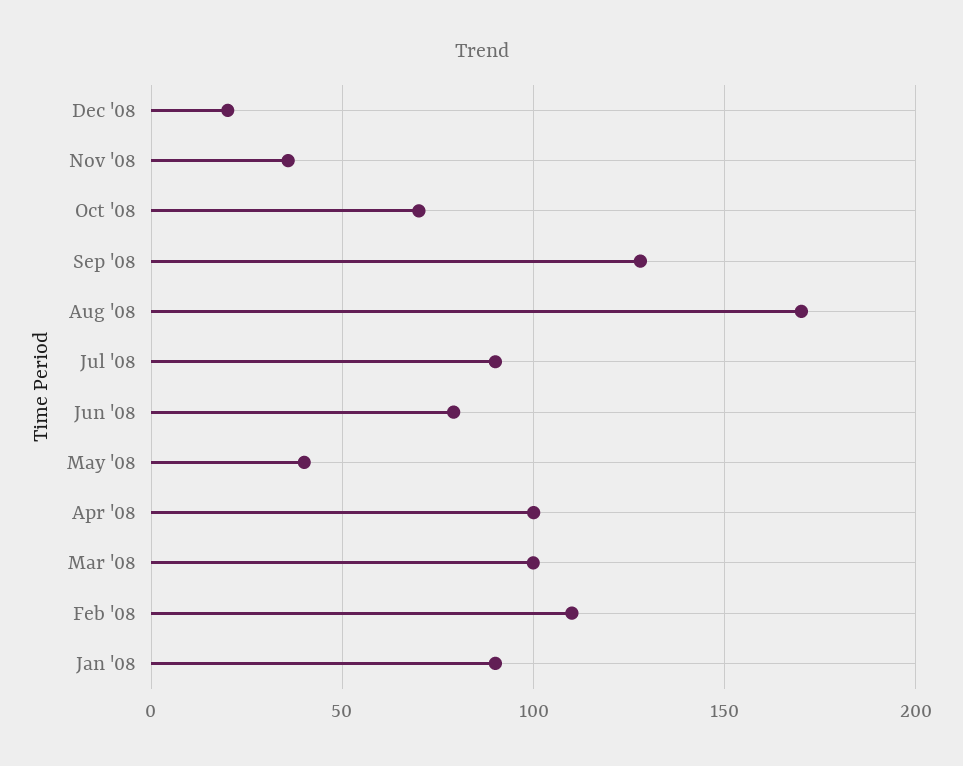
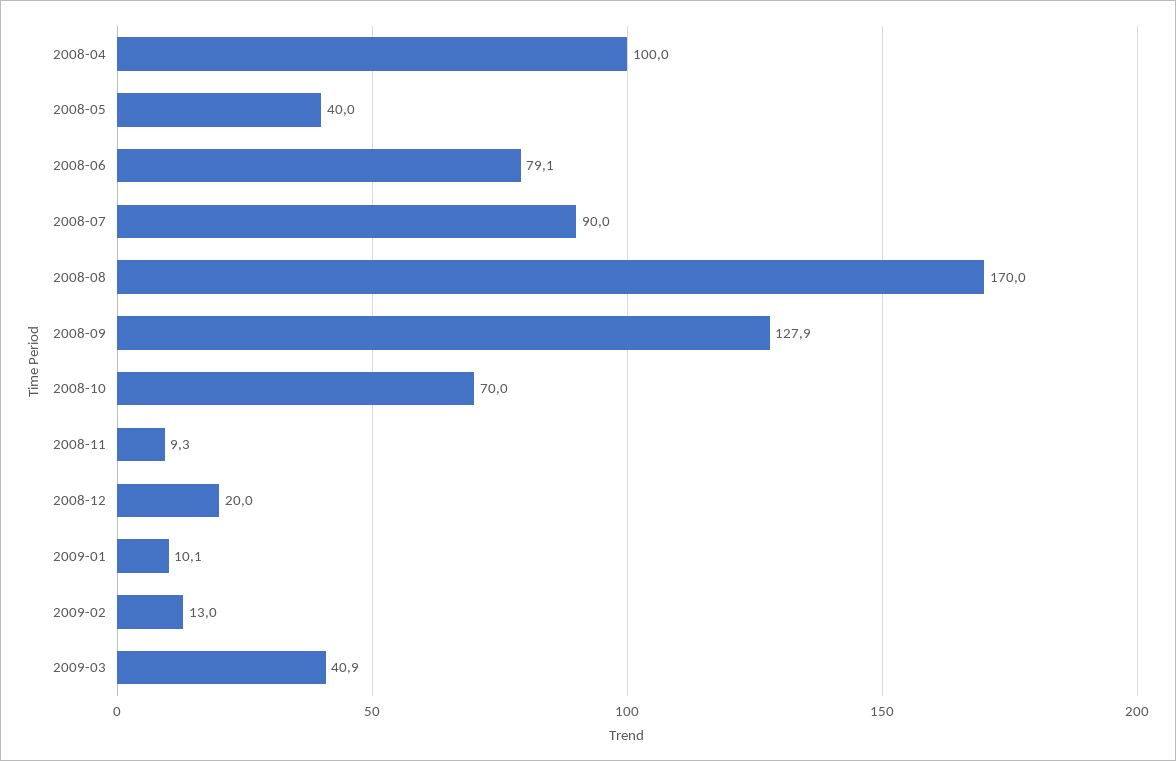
Nov '08: 35 -> 9.3
Mar '08: 100 -> none
Feb '08: 110 -> none
Jan '08: 90 -> none
2009-01: none -> 10.1
2009-02: none -> 13
2009-03: none -> 40.9

